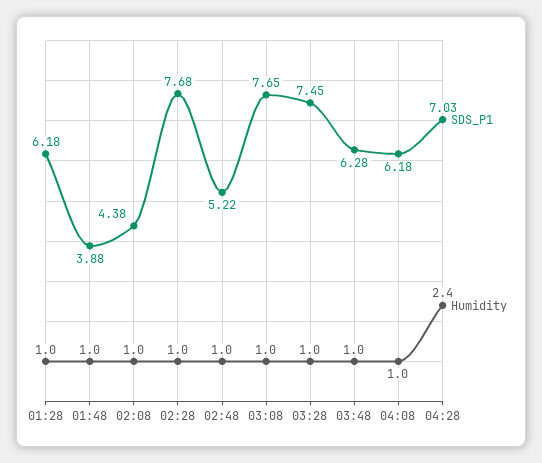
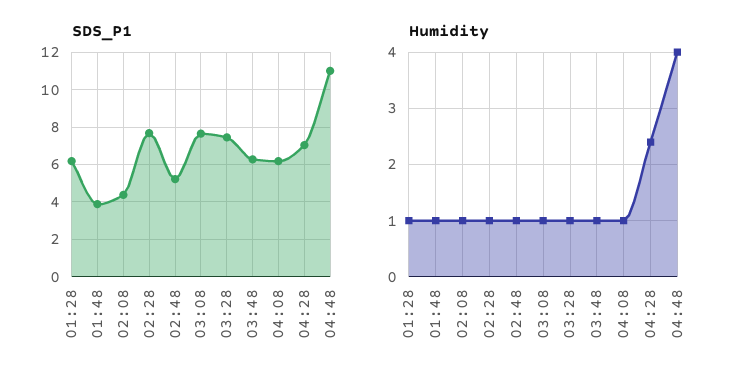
SDS_P1, 04:48: none -> 11
Humidity, 04:48: none -> 4

